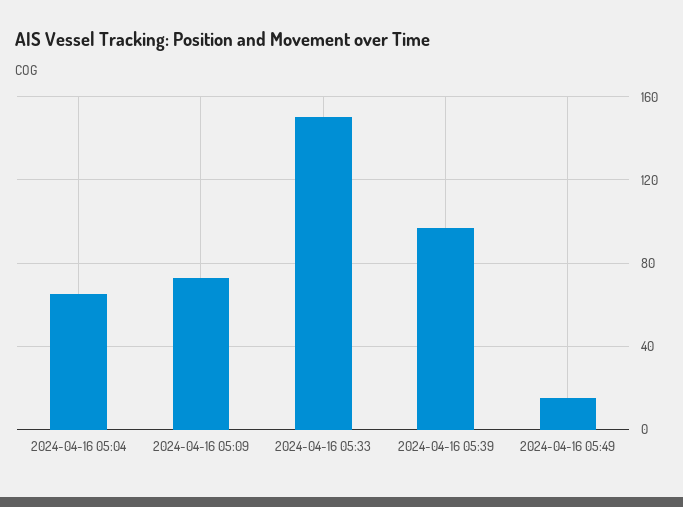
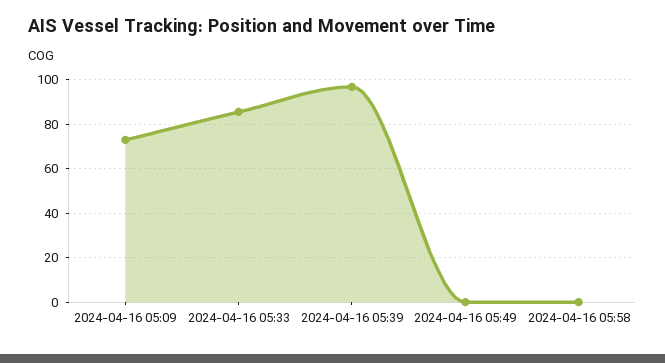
2024-04-16 05:04: 65 -> none
2024-04-16 05:33: 150 -> 85
2024-04-16 05:49: 15 -> 0
2024-04-16 05:58: none -> 0

